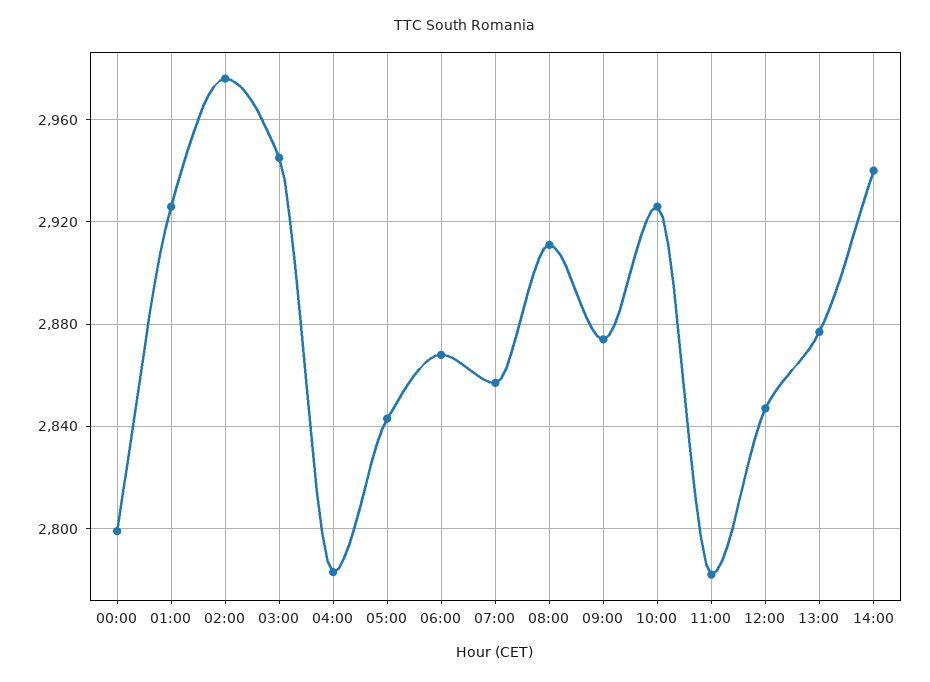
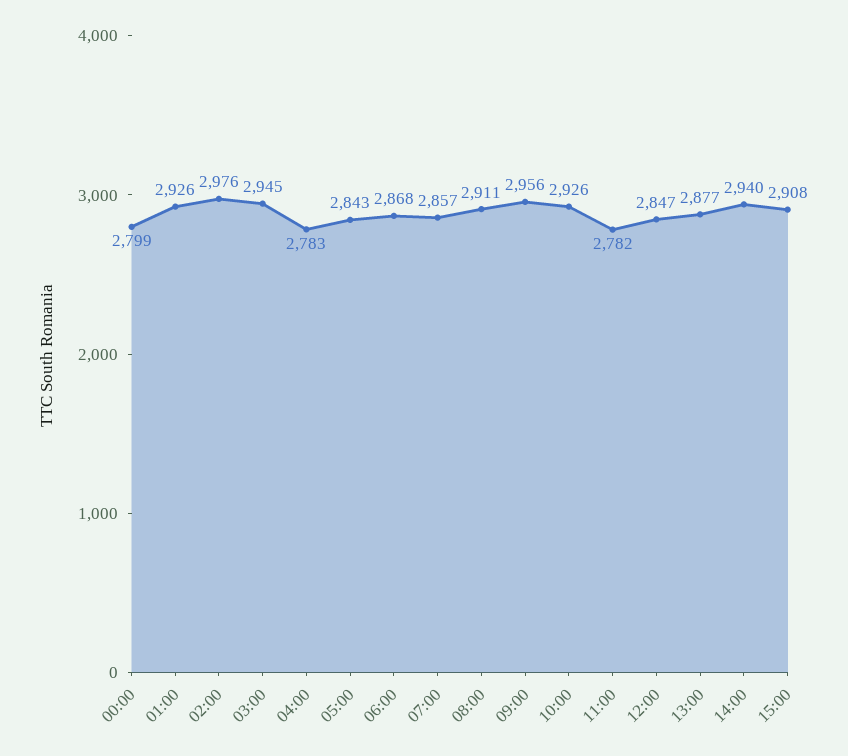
09:00: 2875 -> 2956
15:00: none -> 2908

